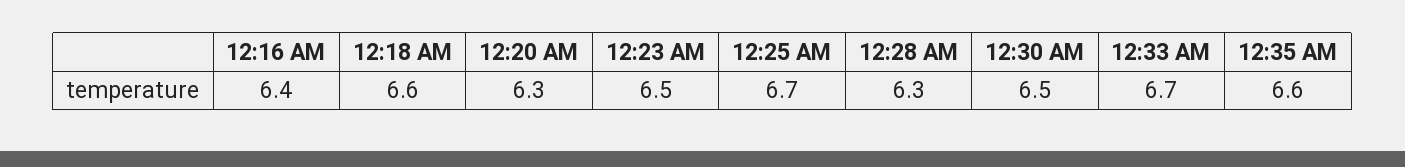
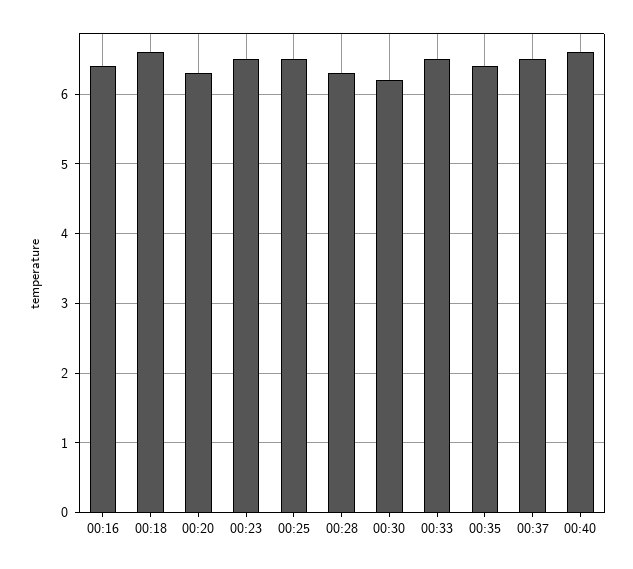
12:25 AM: 6.7 -> 6.5
12:30 AM: 6.5 -> 6.2
12:33 AM: 6.7 -> 6.5
12:35 AM: 6.6 -> 6.4
00:37: none -> 6.5
00:40: none -> 6.6

